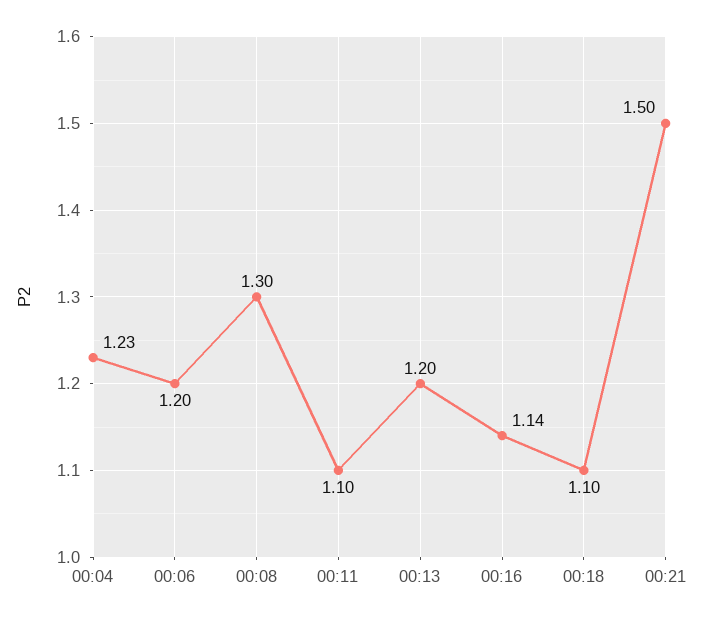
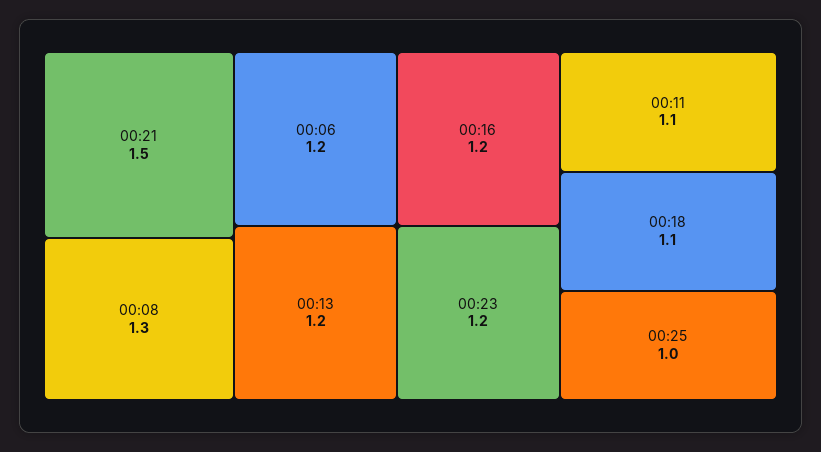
00:04: 1.23 -> none
00:16: 1.14 -> 1.2
00:23: none -> 1.2
00:25: none -> 1

